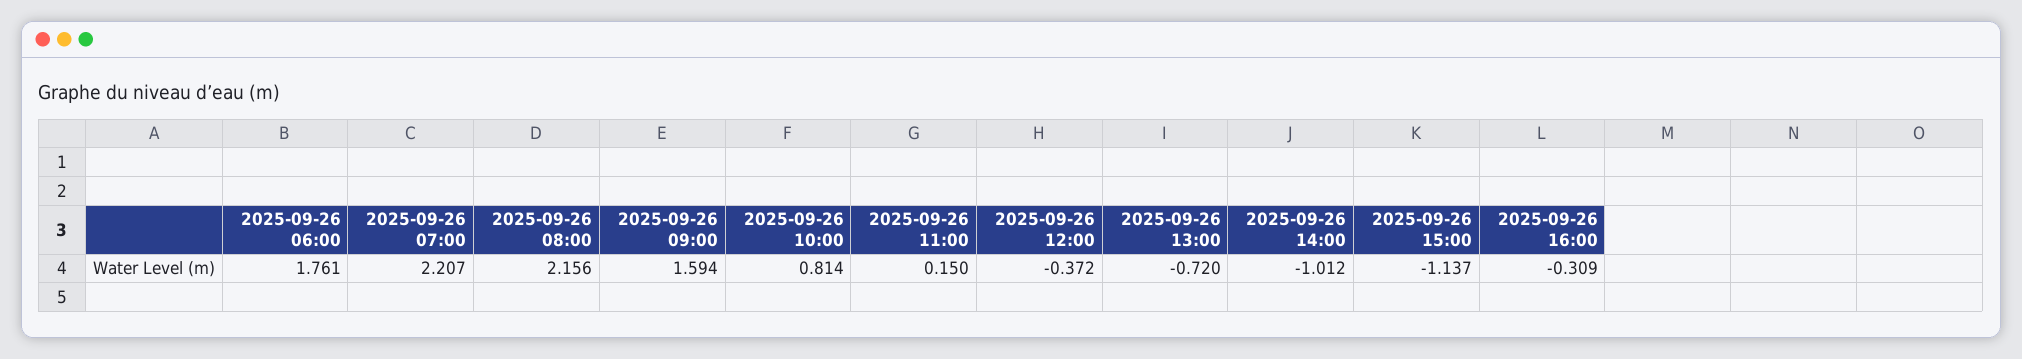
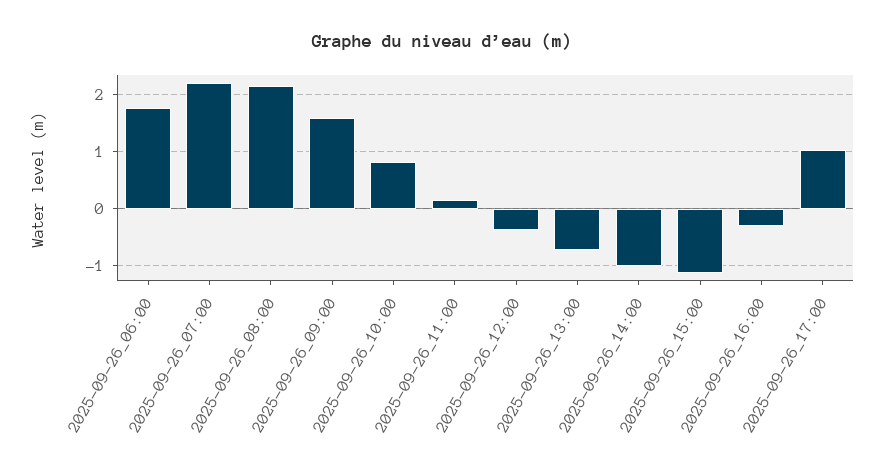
2025-09-26_17:00: none -> 1

